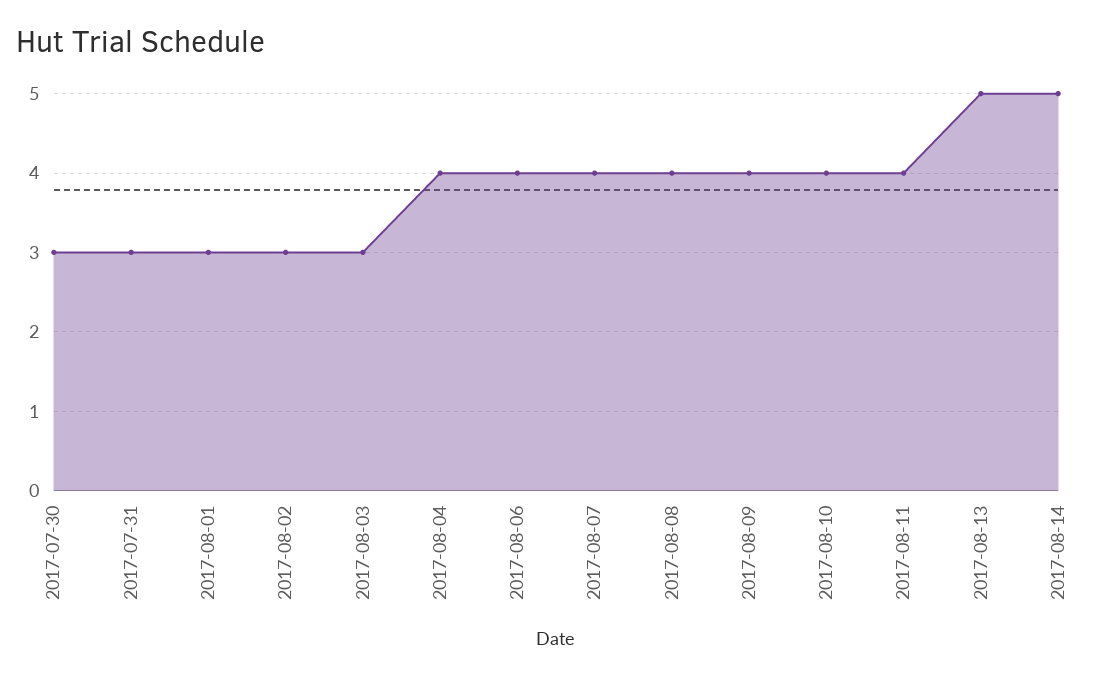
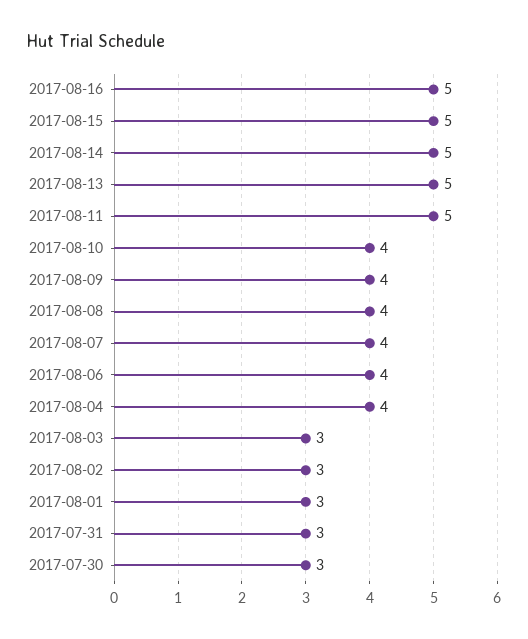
2017-08-11: 4 -> 5
2017-08-16: none -> 5
2017-08-15: none -> 5

